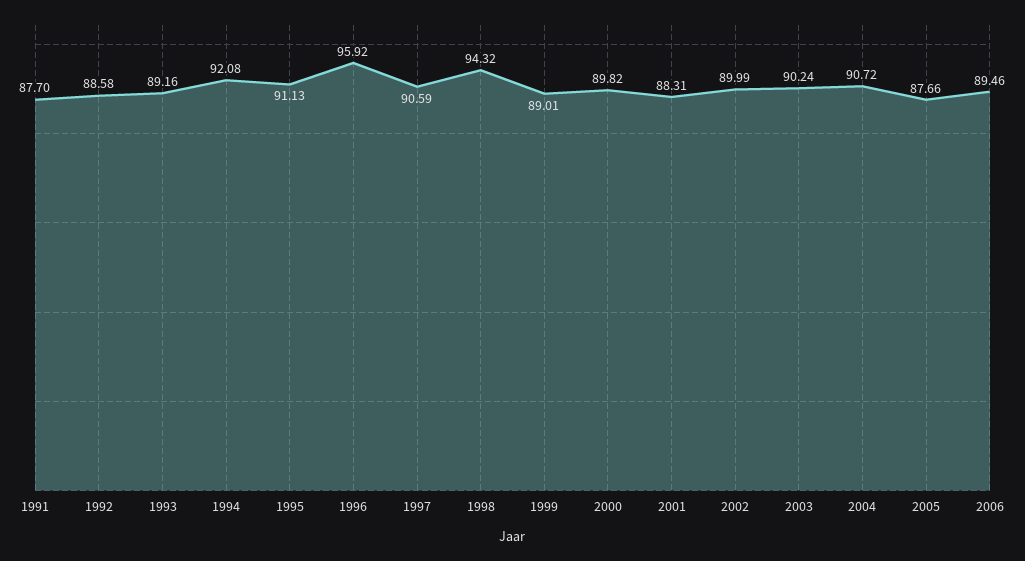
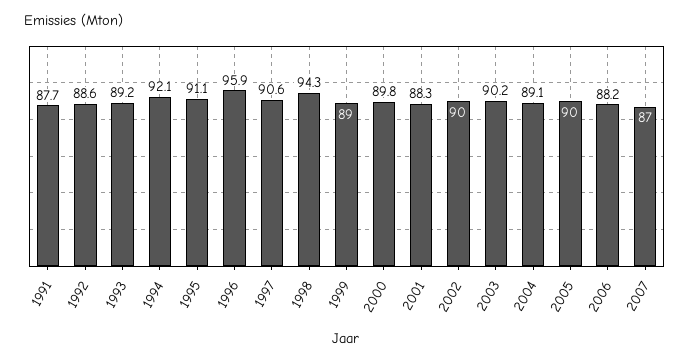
2004: 90.72 -> 89.1
2005: 87.66 -> 90
2006: 89.46 -> 88.2
2007: none -> 87

